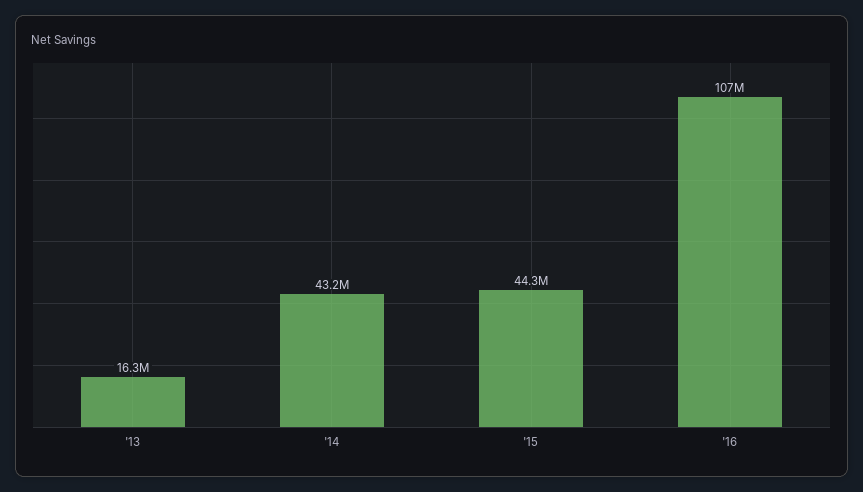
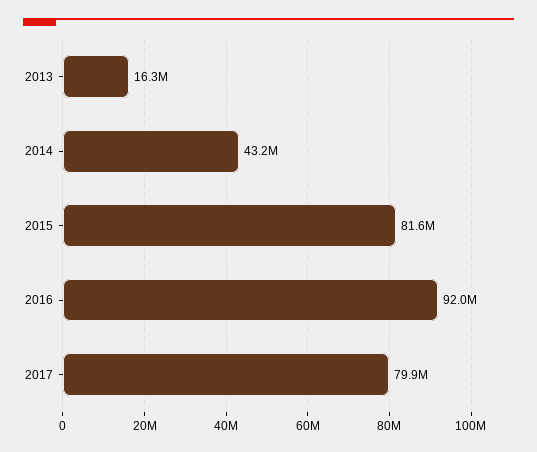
'15: 44300000 -> 81600000
'16: 107000000 -> 92000000
2017: none -> 79900000

